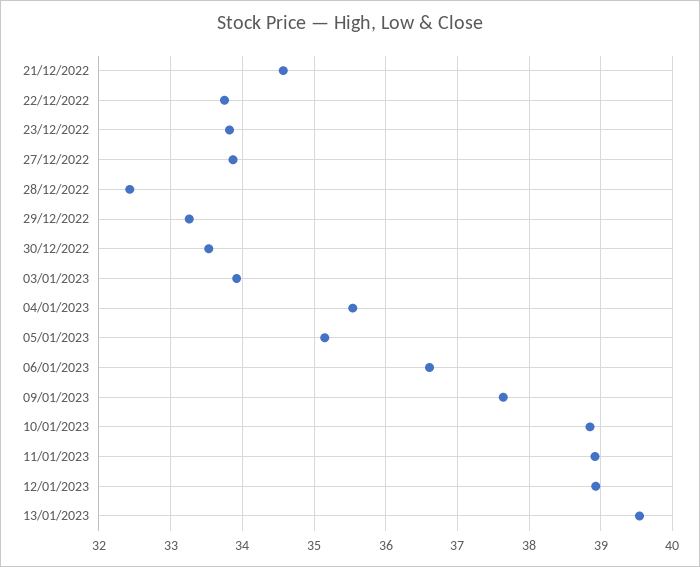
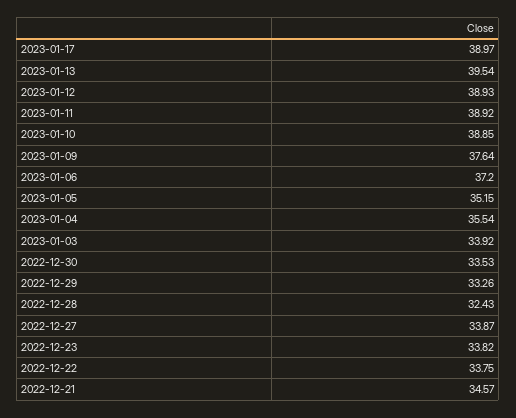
06/01/2023: 36.6 -> 37.2
2023-01-17: none -> 38.97

